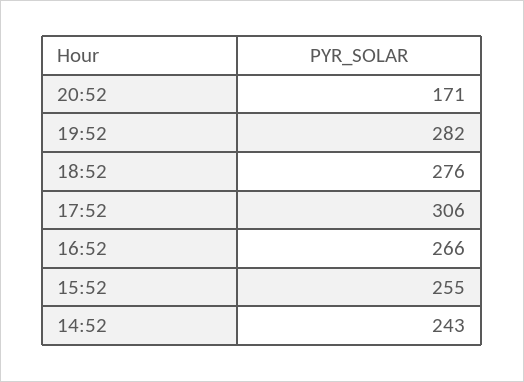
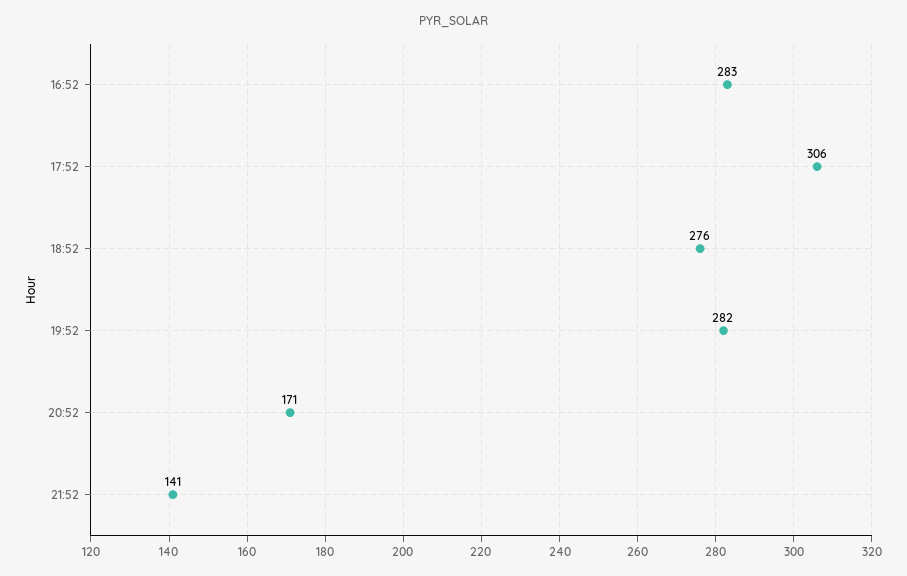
16:52: 266 -> 283
15:52: 255 -> none
14:52: 243 -> none
21:52: none -> 141

